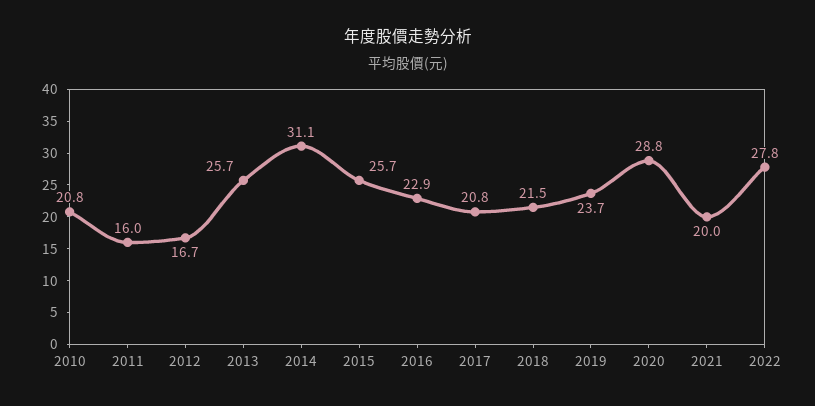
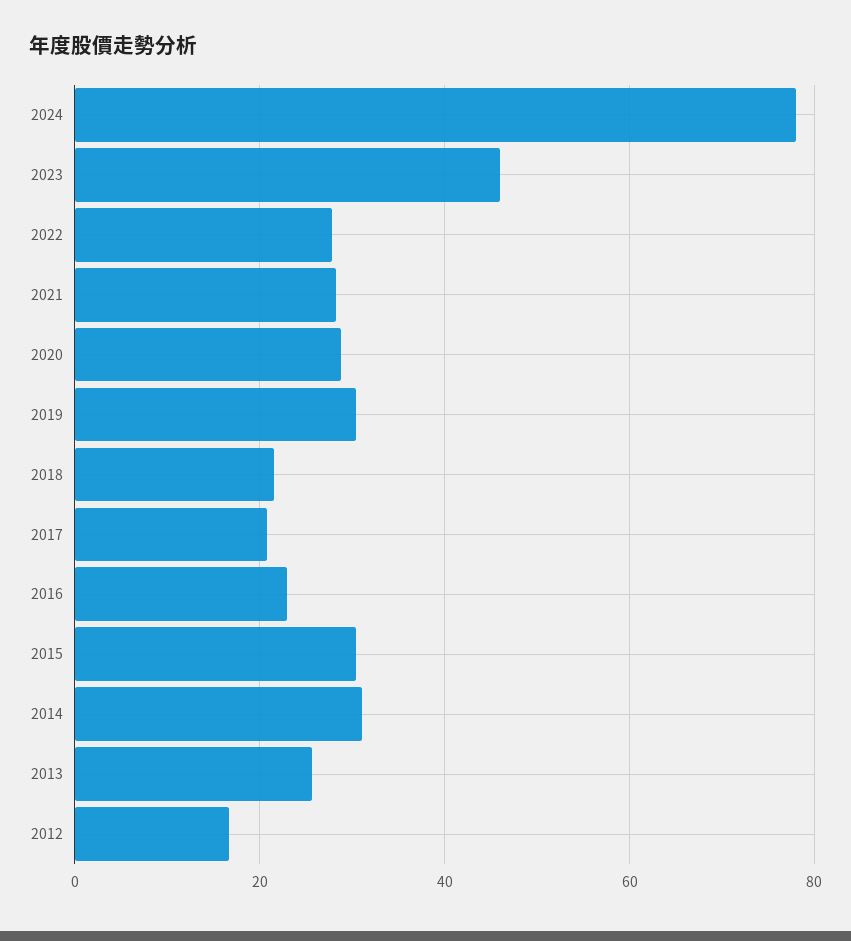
2010: 20.8 -> none
2011: 16 -> none
2015: 25.7 -> 30
2019: 23.7 -> 30
2021: 20 -> 28
2024: none -> 78
2023: none -> 46

